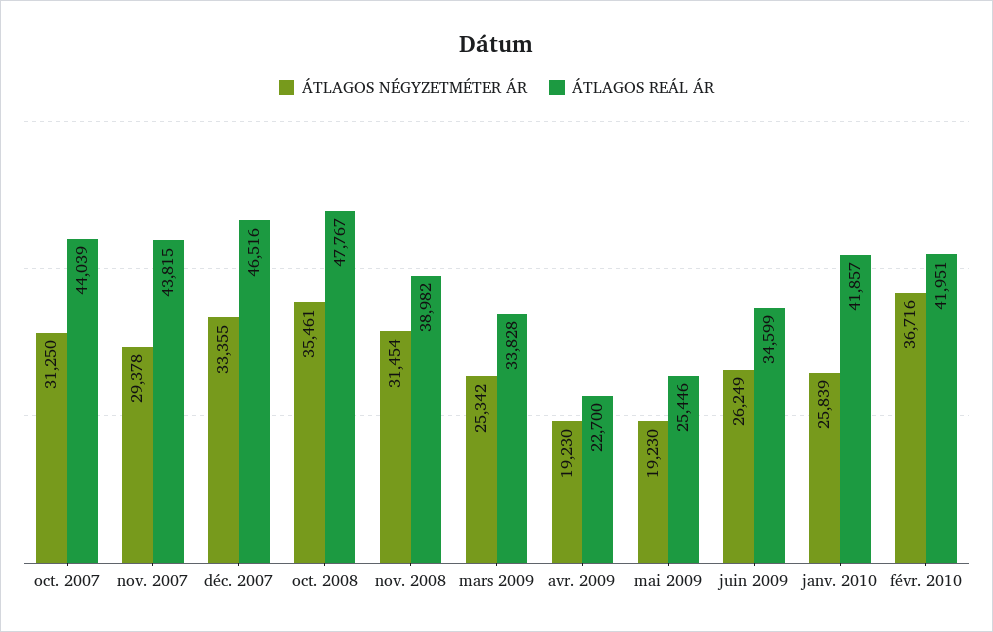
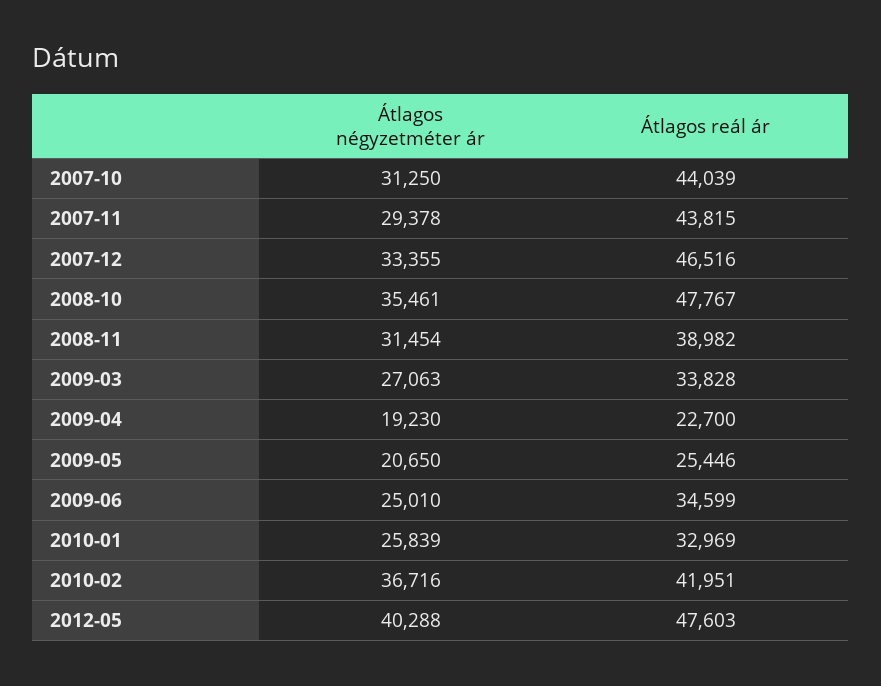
ÁTLAGOS NÉGYZETMÉTER ÁR, mars 2009: 25342 -> 27063
ÁTLAGOS NÉGYZETMÉTER ÁR, mai 2009: 19230 -> 20650
ÁTLAGOS NÉGYZETMÉTER ÁR, juin 2009: 26249 -> 25010
ÁTLAGOS REÁL ÁR, janv. 2010: 41857 -> 32969
ÁTLAGOS NÉGYZETMÉTER ÁR, 2012-05: none -> 40288
ÁTLAGOS REÁL ÁR, 2012-05: none -> 47603

